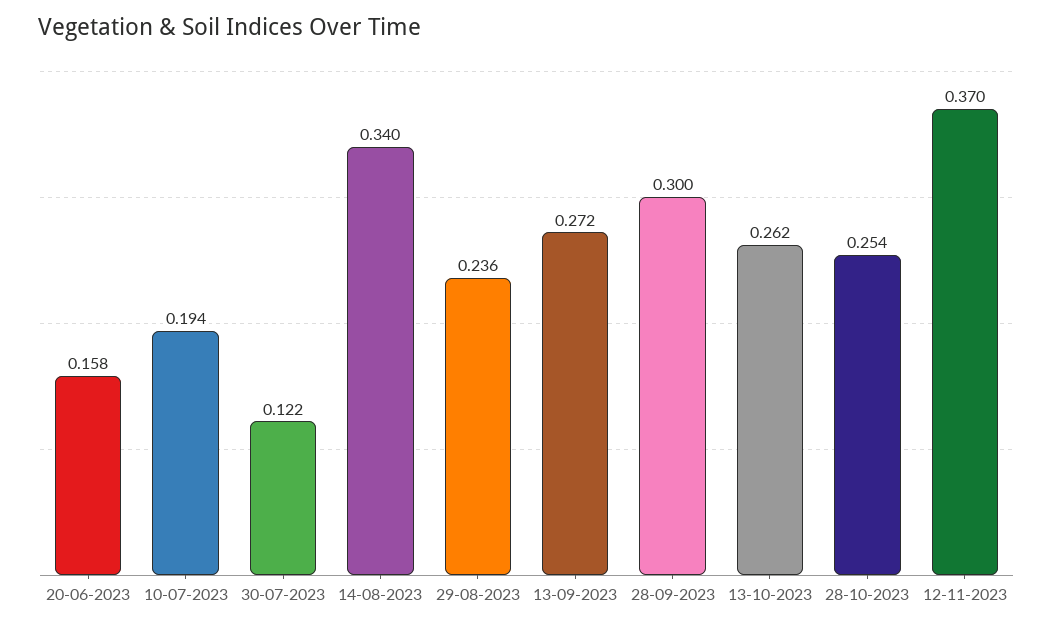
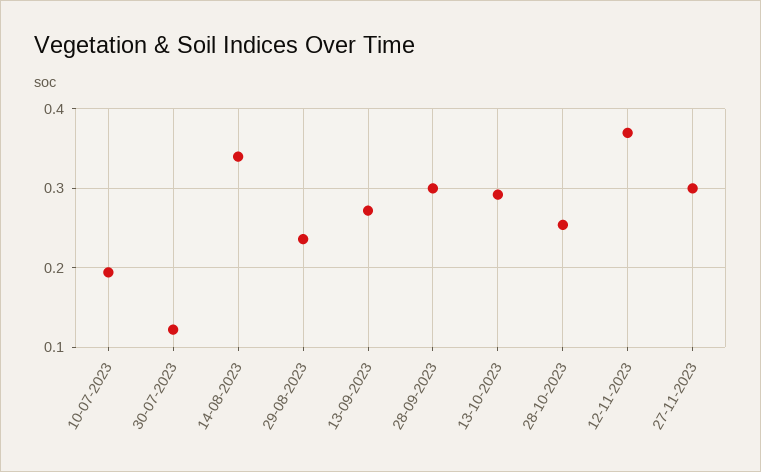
20-06-2023: 0.158 -> none
13-10-2023: 0.262 -> 0.29
27-11-2023: none -> 0.3

